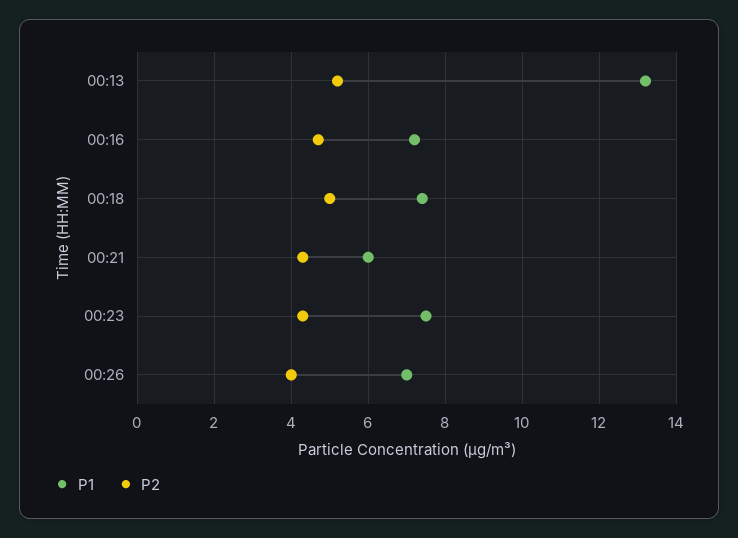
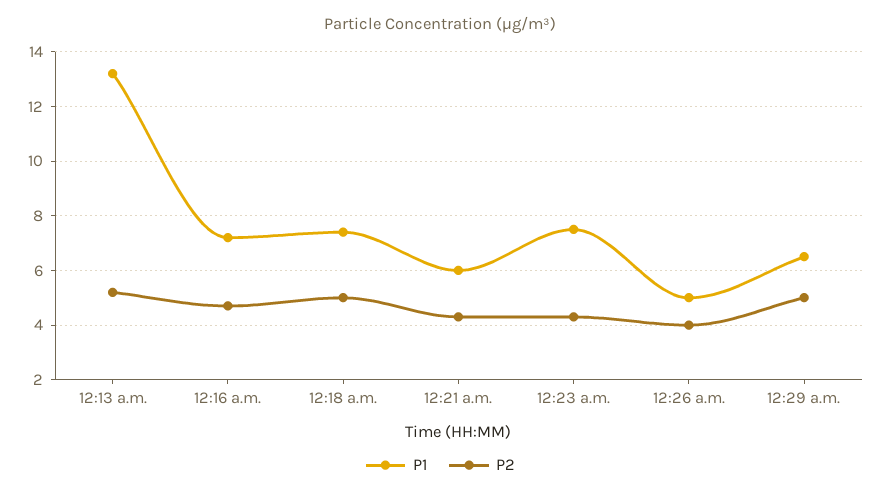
P1, 00:26: 7 -> 5
P1, 12:29 a.m.: none -> 6.5
P2, 12:29 a.m.: none -> 5

